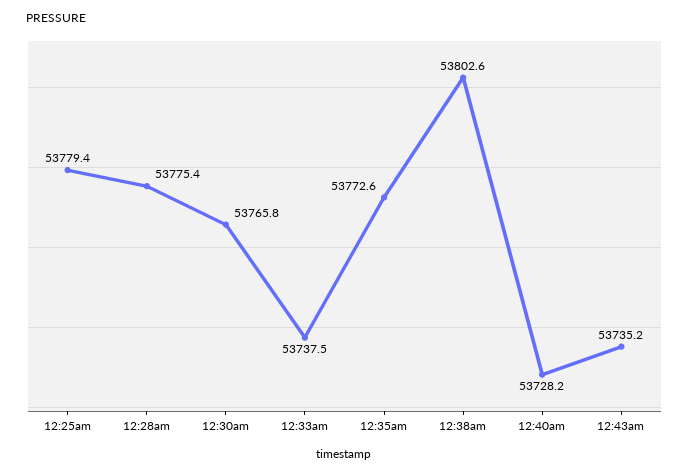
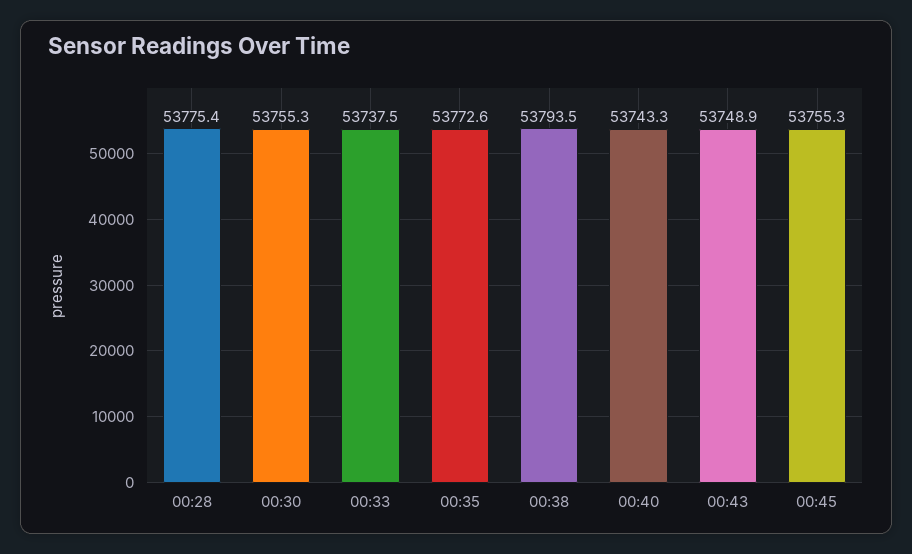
12:25am: 53779.4 -> none
12:30am: 53765.8 -> 53755.3
12:38am: 53802.6 -> 53793.5
12:40am: 53728.2 -> 53743.3
12:43am: 53735.2 -> 53748.9
00:45: none -> 53755.3

